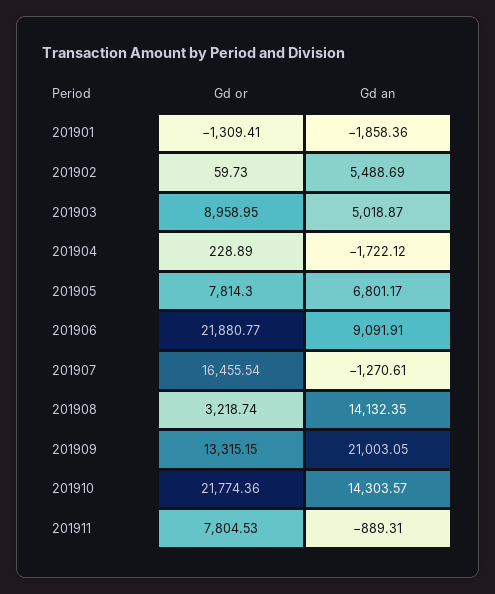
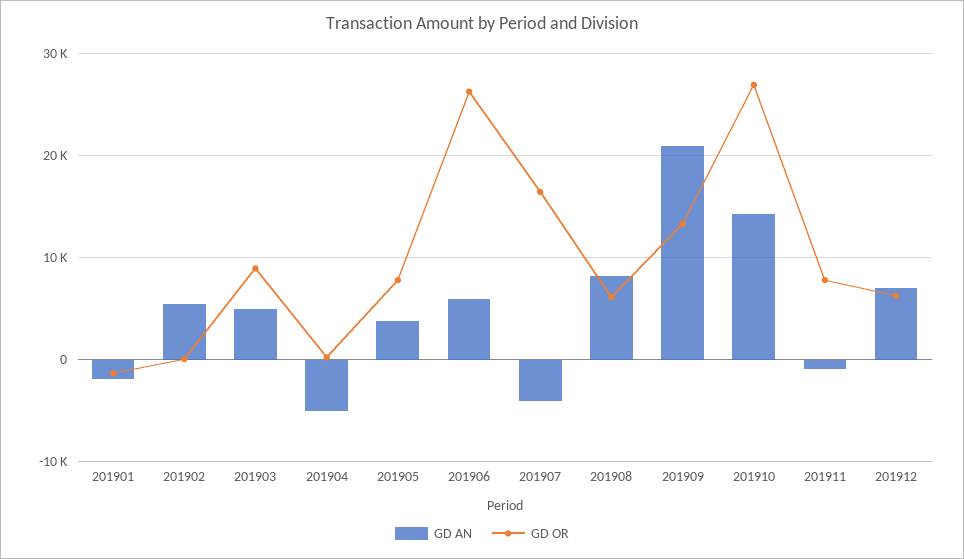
Gd an, 201904: -1722.12 -> -5000
Gd an, 201905: 6801.17 -> 4000
Gd or, 201906: 21880.77 -> 26000
Gd an, 201906: 9091.91 -> 6000
Gd an, 201907: -1270.61 -> -4000
Gd or, 201908: 3218.74 -> 6000
Gd an, 201908: 14132.35 -> 8000
Gd or, 201910: 21774.36 -> 27000
Gd an, 201912: none -> 7000
Gd or, 201912: none -> 6000

